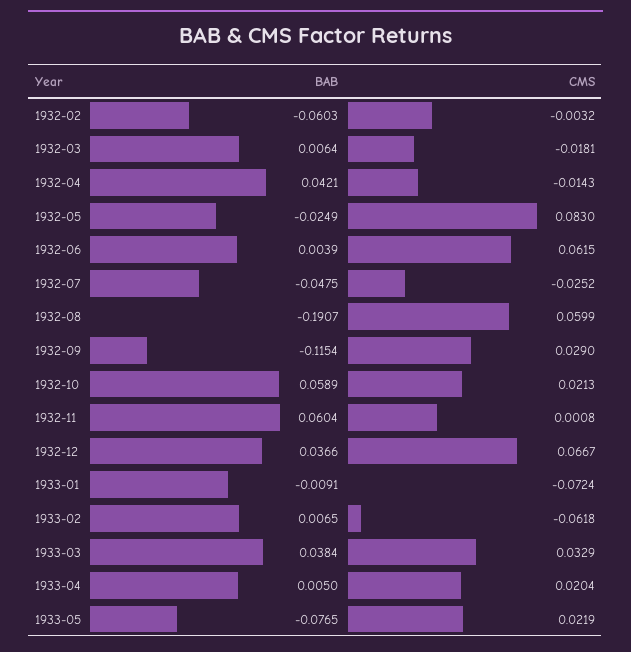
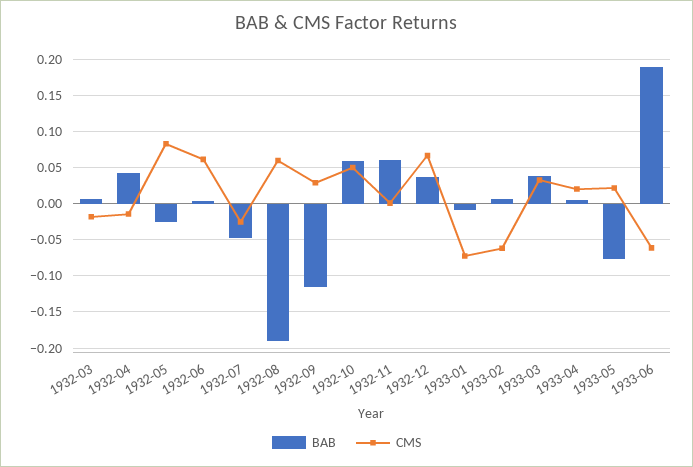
BAB, 1932-02: -0.0603 -> none
CMS, 1932-02: -0.0032 -> none
CMS, 1932-10: 0.0213 -> 0.05
BAB, 1933-06: none -> 0.19
CMS, 1933-06: none -> -0.06

